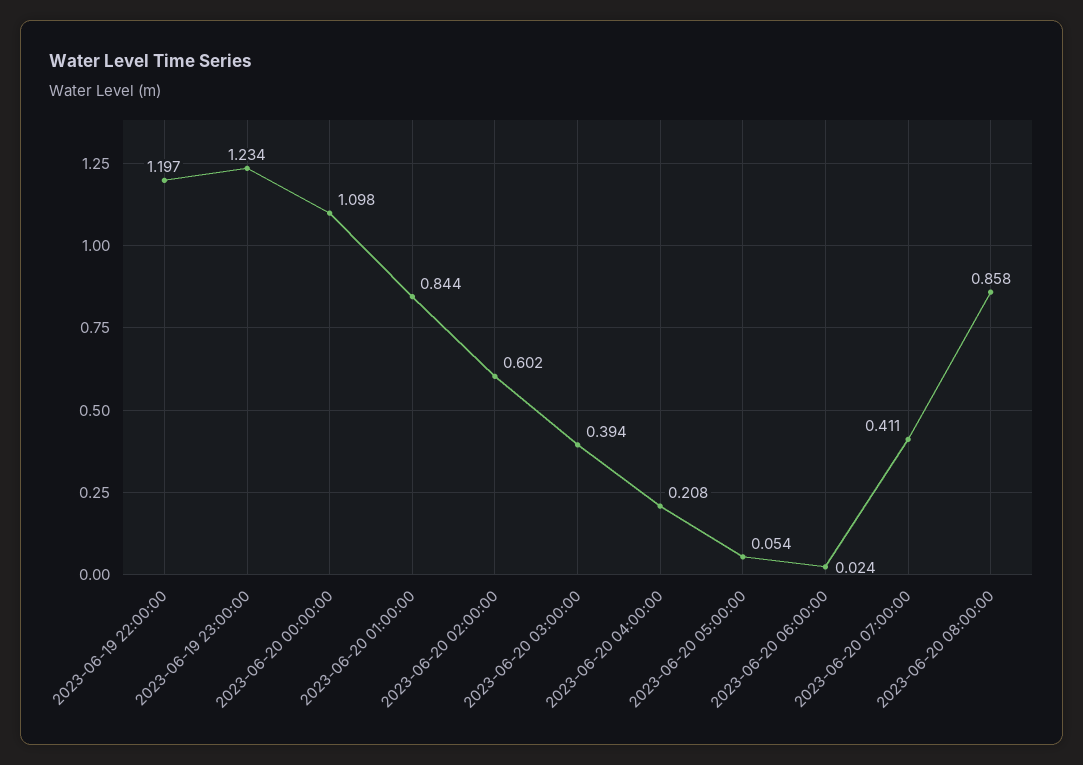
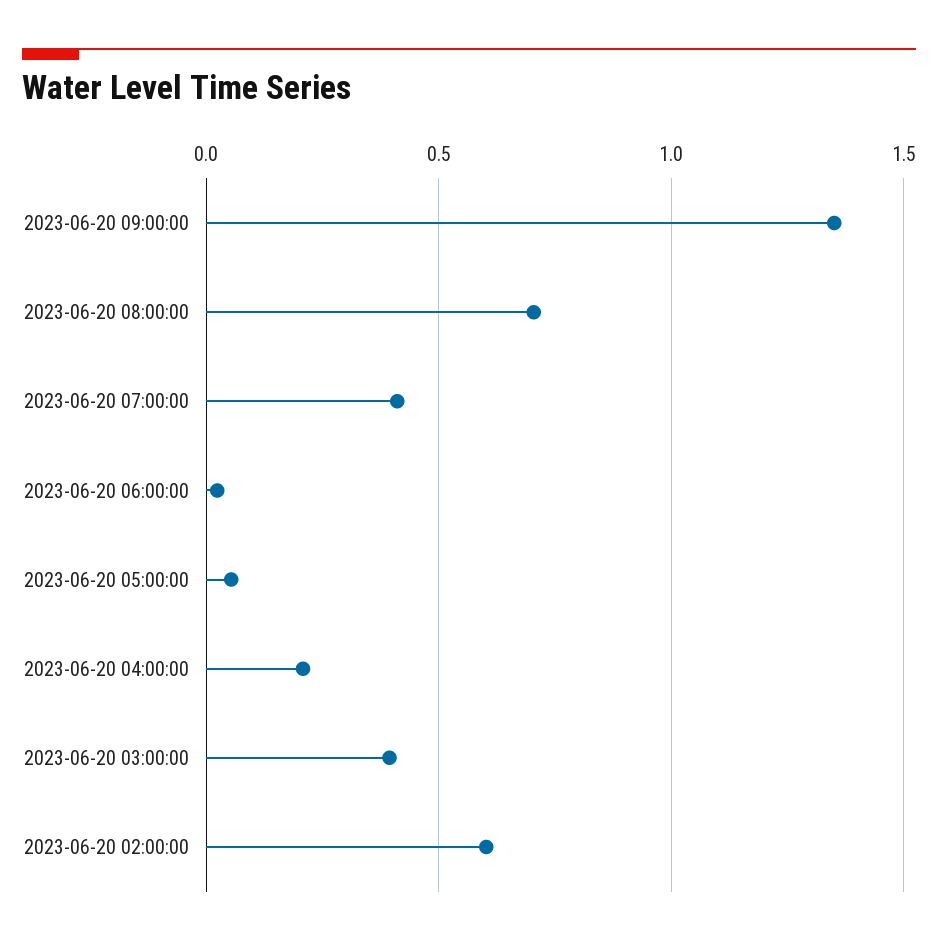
2023-06-19 22:00:00: 1.197 -> none
2023-06-19 23:00:00: 1.234 -> none
2023-06-20 00:00:00: 1.098 -> none
2023-06-20 01:00:00: 0.844 -> none
2023-06-20 08:00:00: 0.858 -> 0.7
2023-06-20 09:00:00: none -> 1.35

